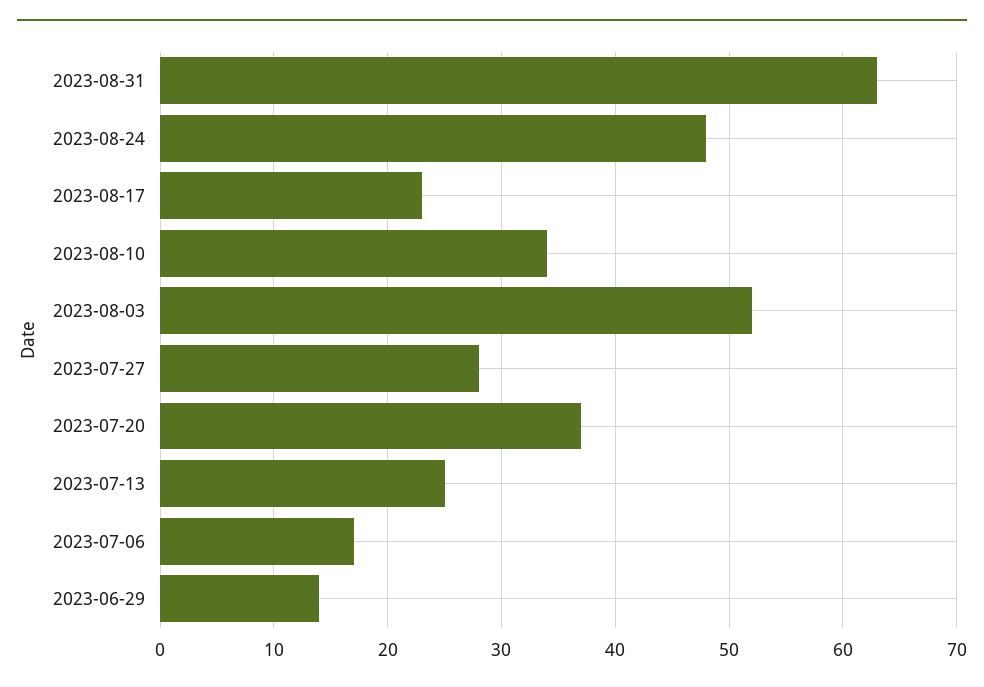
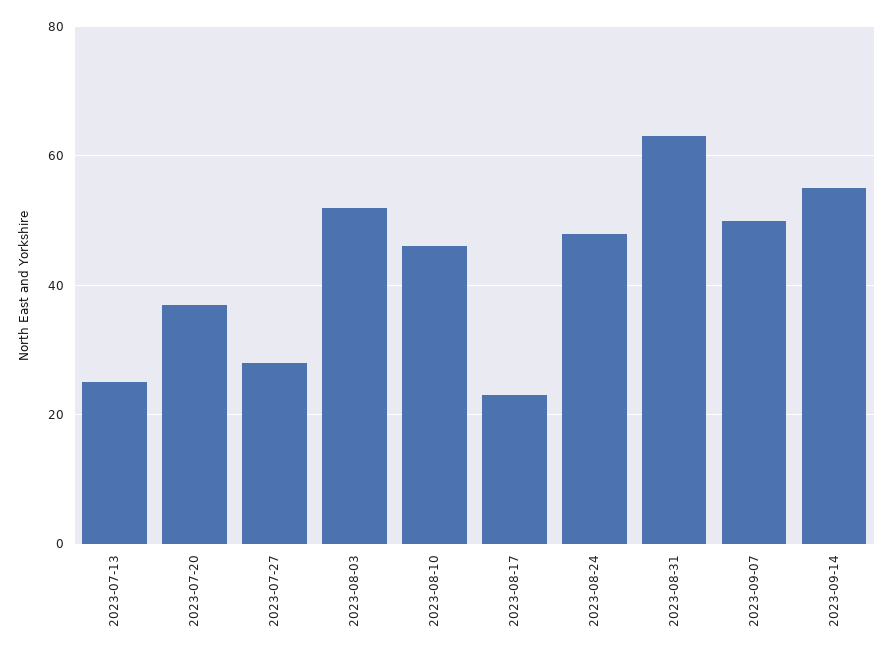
2023-08-10: 34 -> 45
2023-07-06: 17 -> none
2023-06-29: 14 -> none
2023-09-07: none -> 50
2023-09-14: none -> 55

